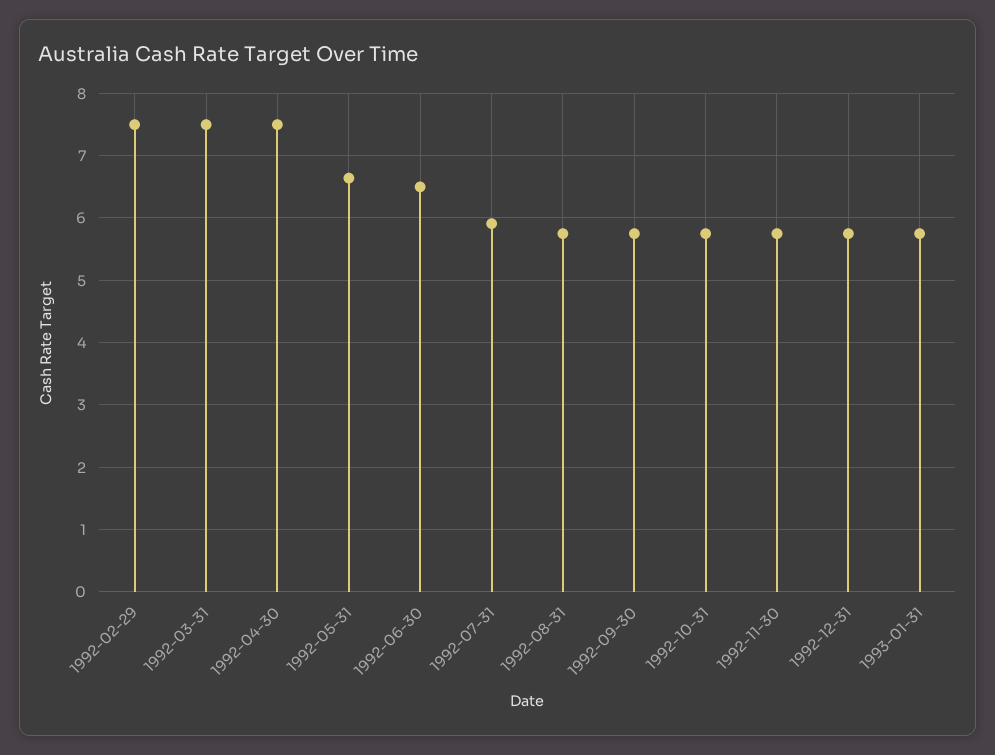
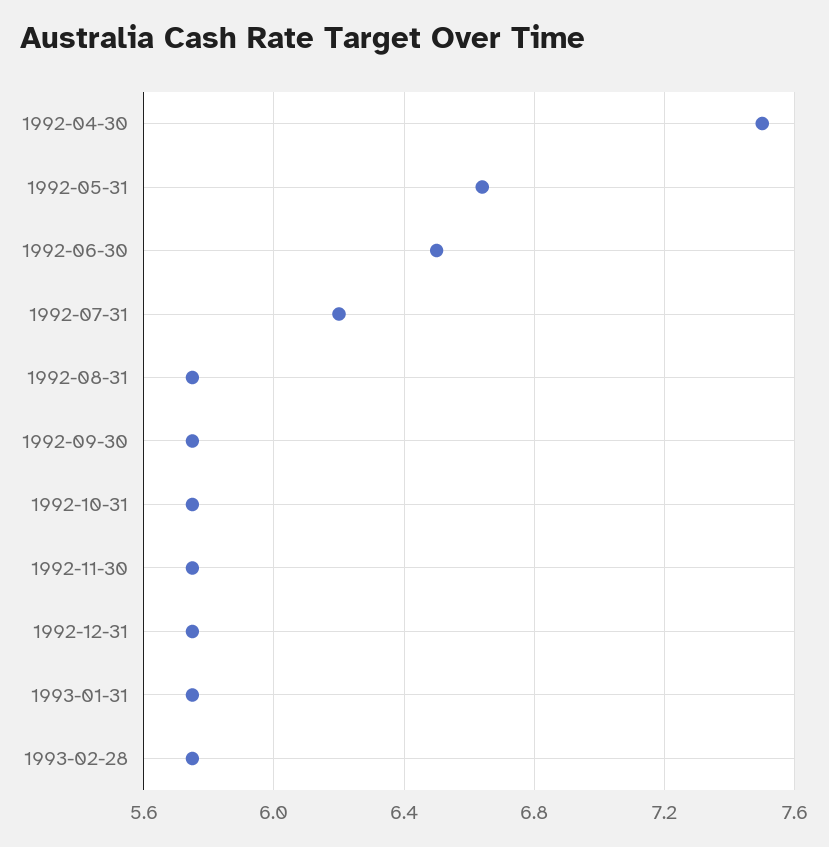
1992-02-29: 7.5 -> none
1992-03-31: 7.5 -> none
1992-07-31: 5.9 -> 6.2
1993-02-28: none -> 5.75

